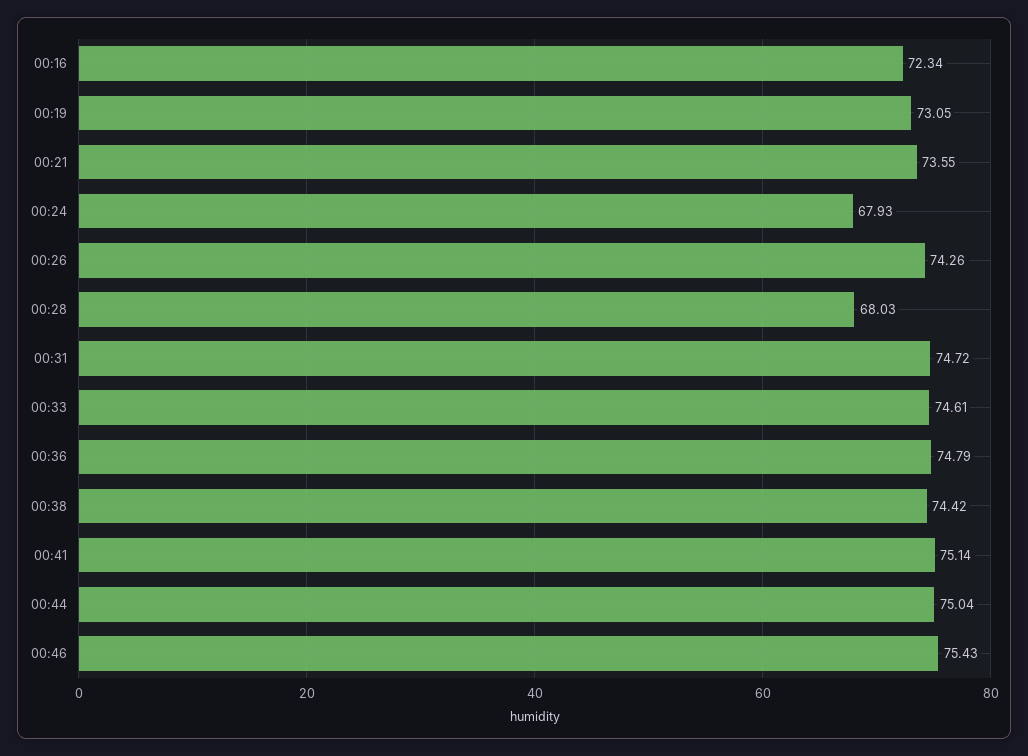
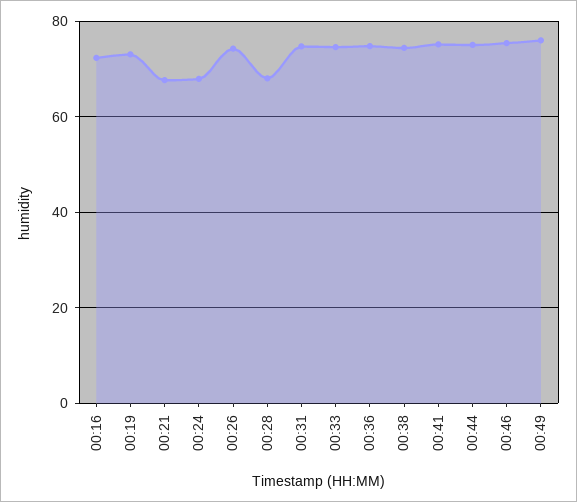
00:21: 73.55 -> 68
00:49: none -> 76

